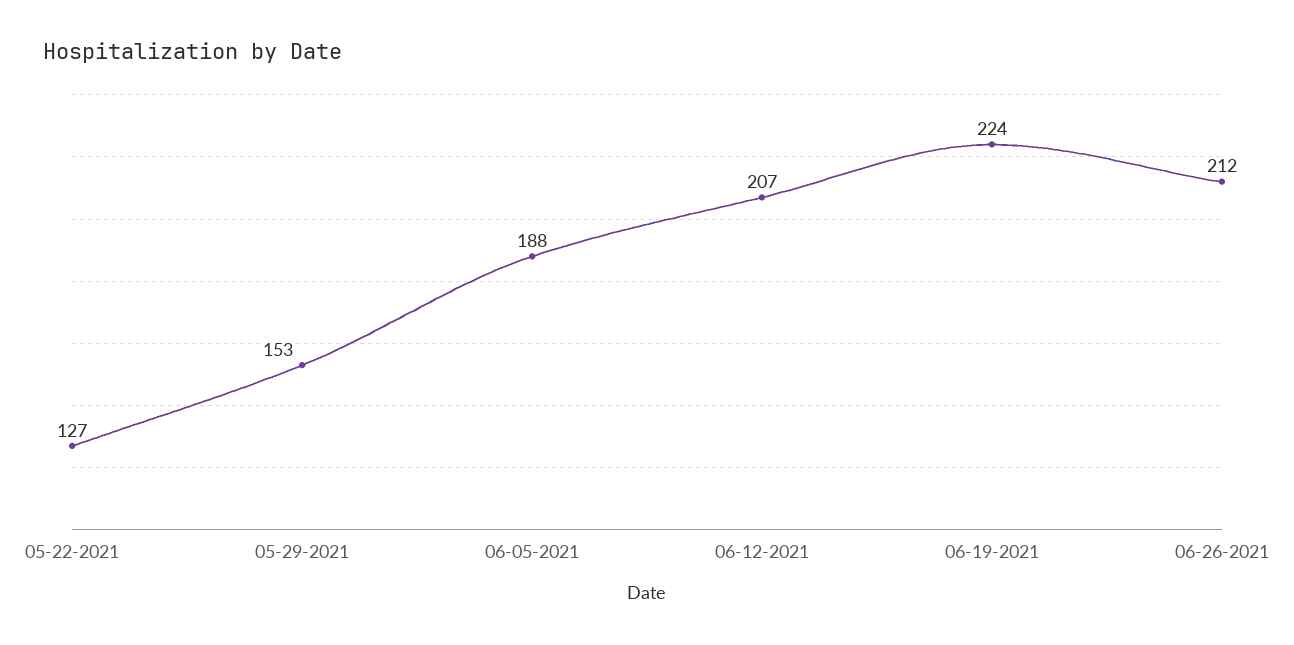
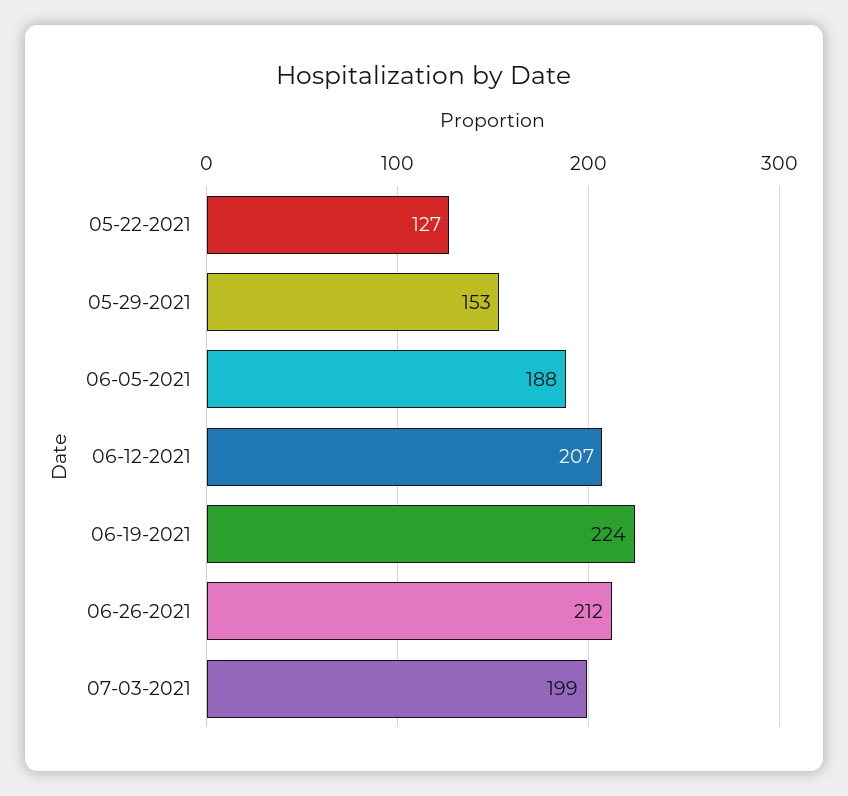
07-03-2021: none -> 199

